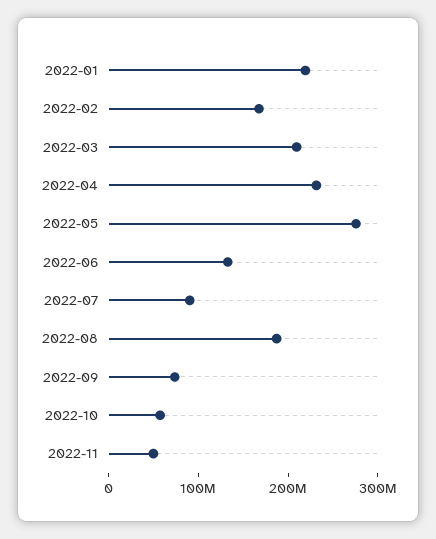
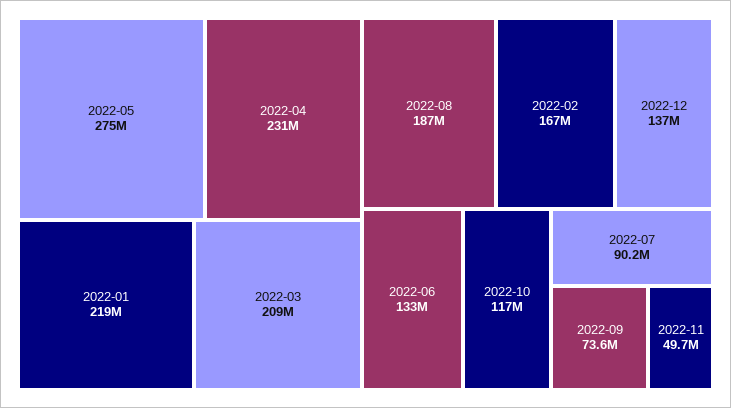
2022-10: 60000000 -> 117000000
2022-12: none -> 137000000

